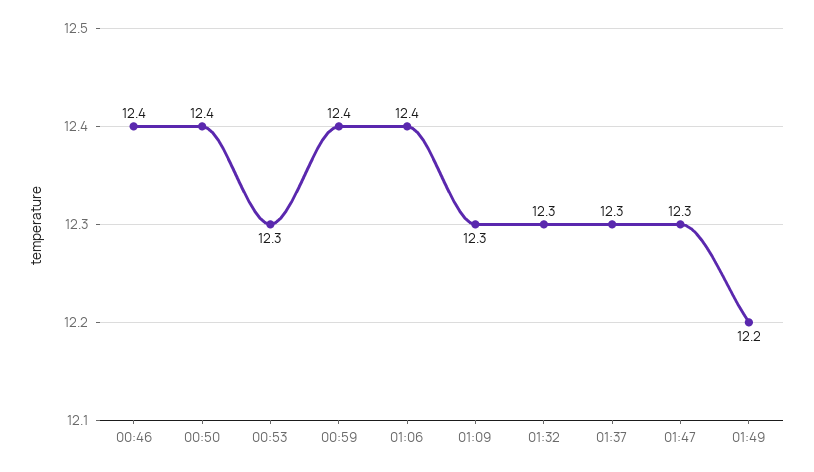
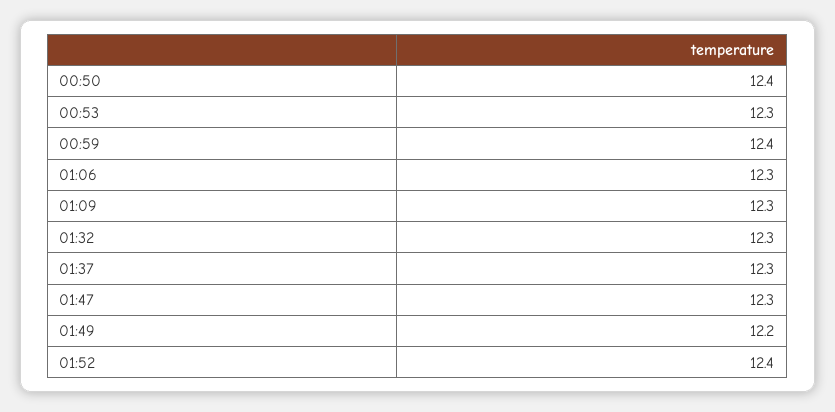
00:46: 12.4 -> none
01:06: 12.4 -> 12.3
01:52: none -> 12.4

